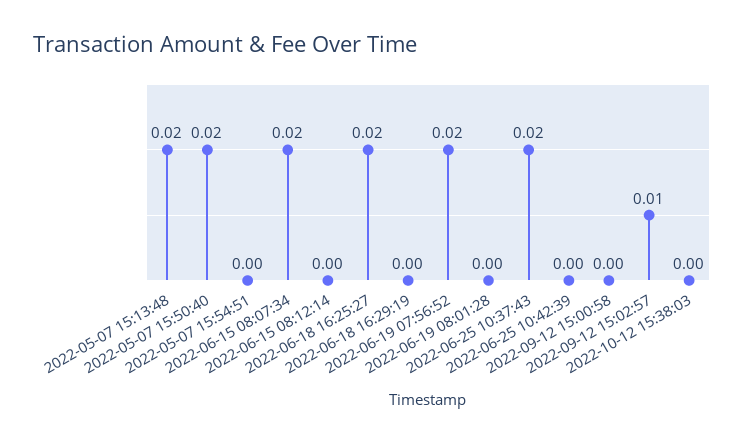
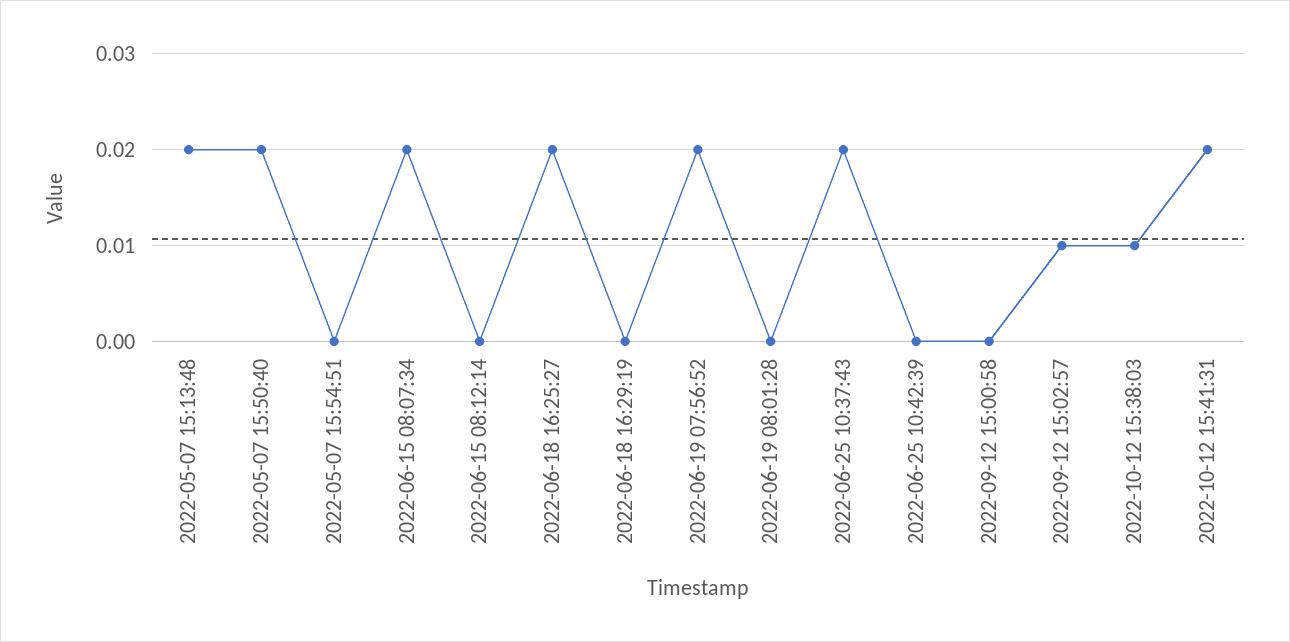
2022-10-12 15:38:03: 0 -> 0.01
2022-10-12 15:41:31: none -> 0.02

